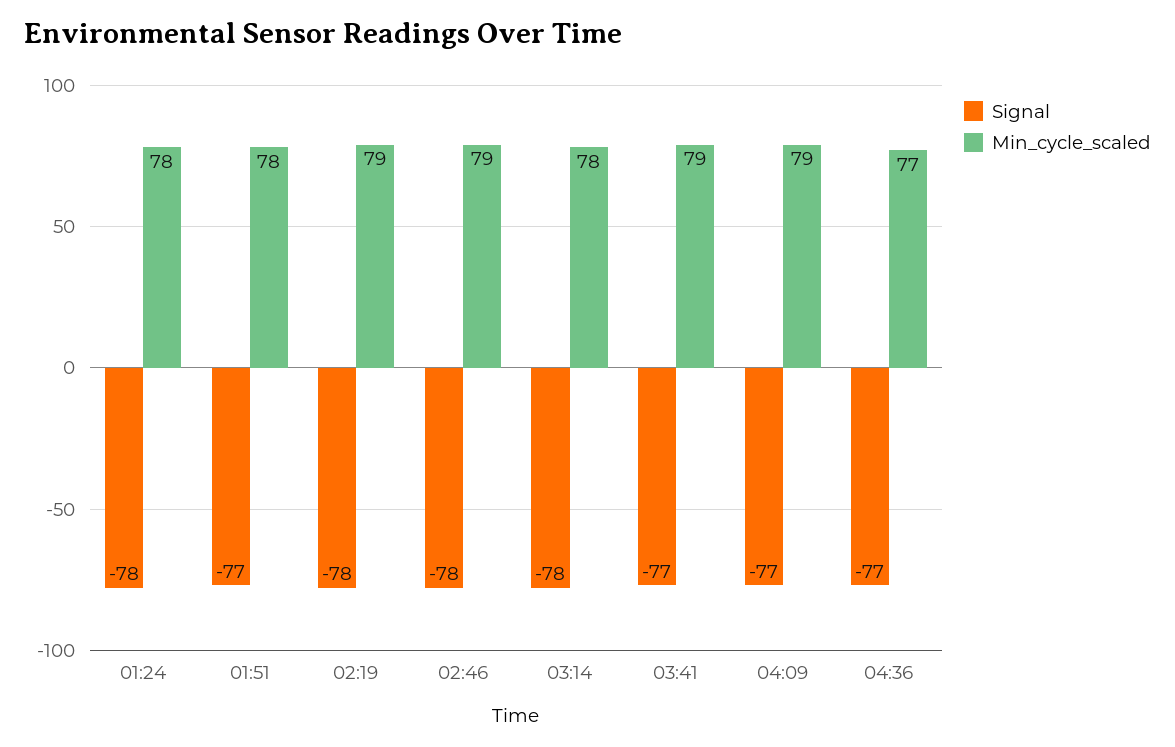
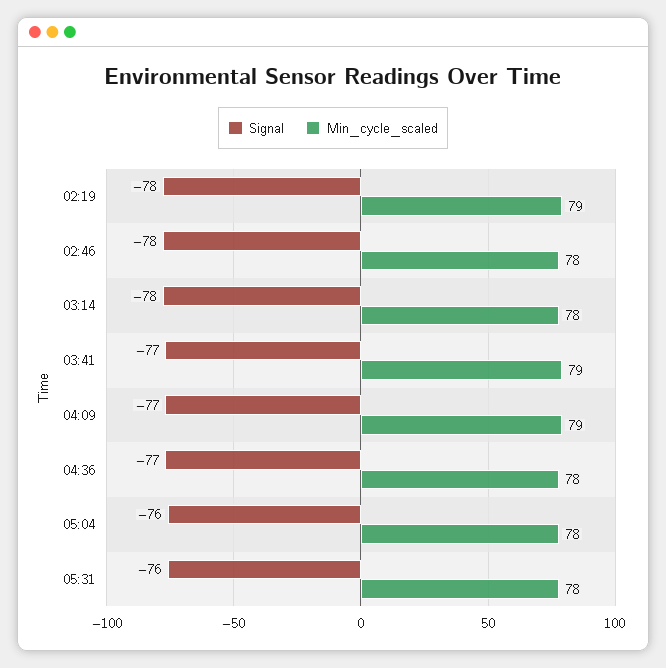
Signal, 01:24: -78 -> none
Min_cycle_scaled, 01:24: 78 -> none
Signal, 01:51: -77 -> none
Min_cycle_scaled, 01:51: 78 -> none
Min_cycle_scaled, 02:46: 79 -> 78
Min_cycle_scaled, 04:36: 77 -> 78
Signal, 05:04: none -> -76
Min_cycle_scaled, 05:04: none -> 78
Signal, 05:31: none -> -76
Min_cycle_scaled, 05:31: none -> 78

